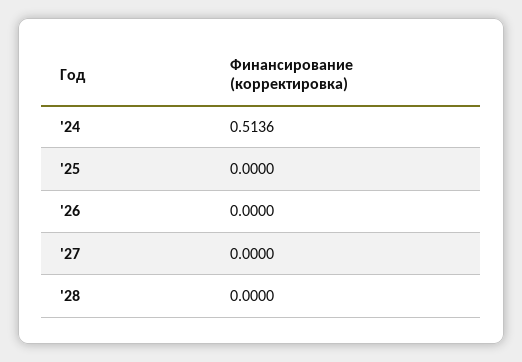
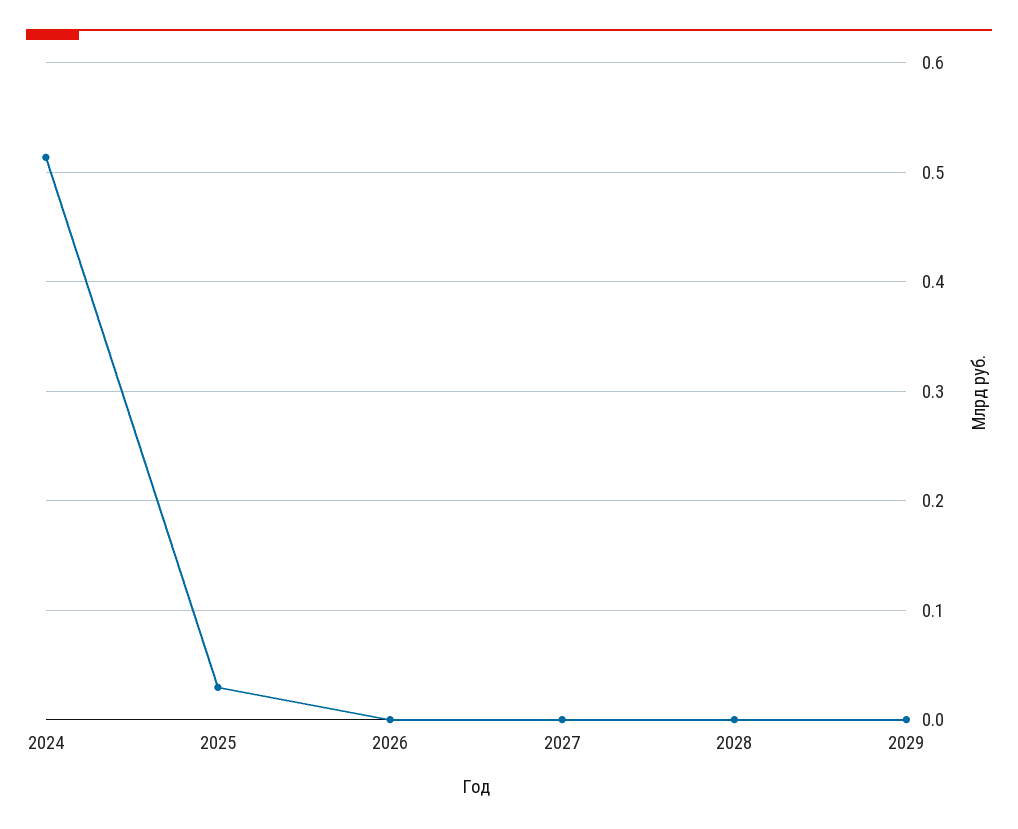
'25: 0 -> 0.03
2029: none -> 0

